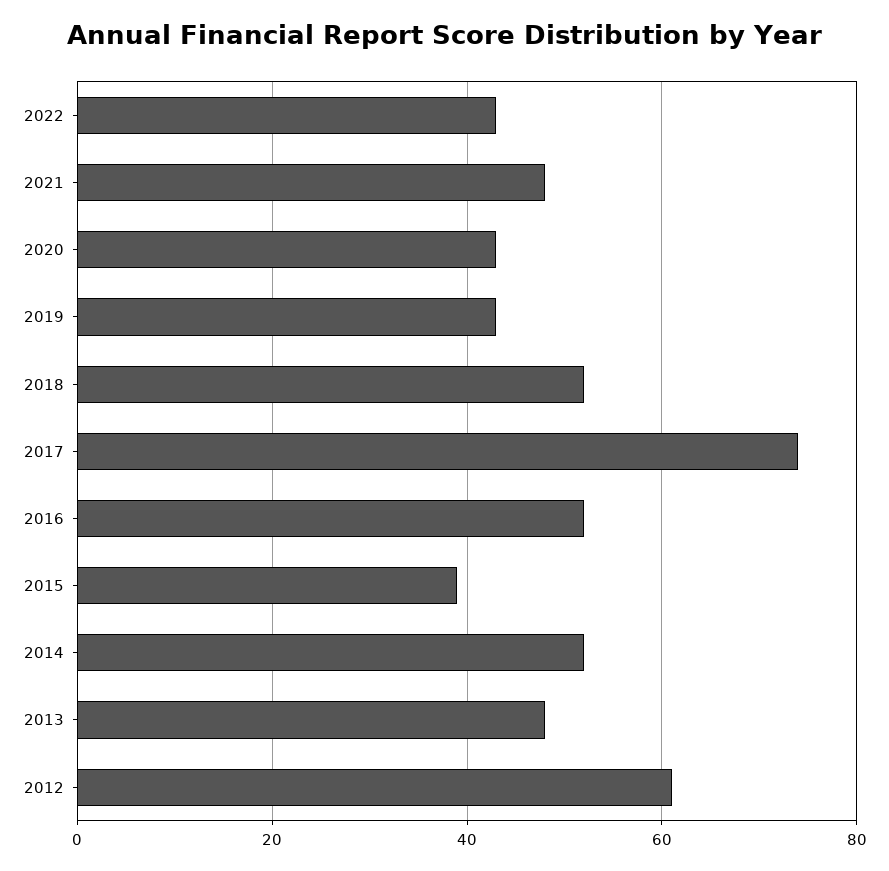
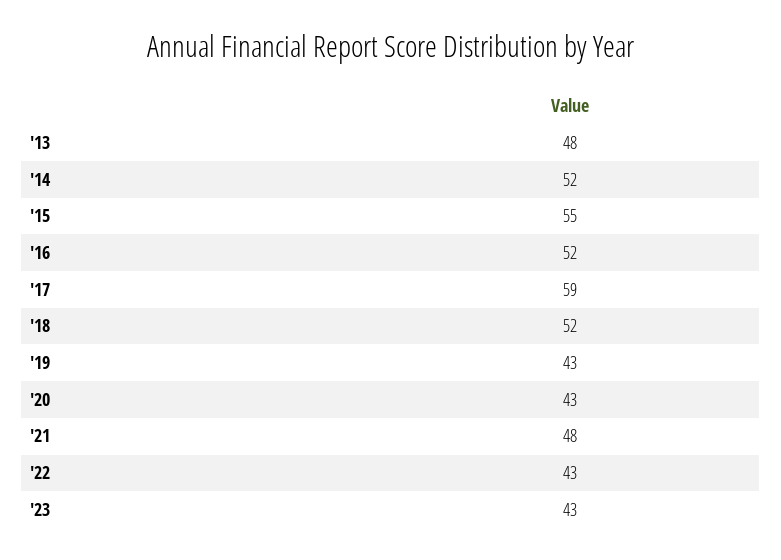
2017: 75 -> 59
2015: 40 -> 55
2012: 60 -> none
'23: none -> 43

